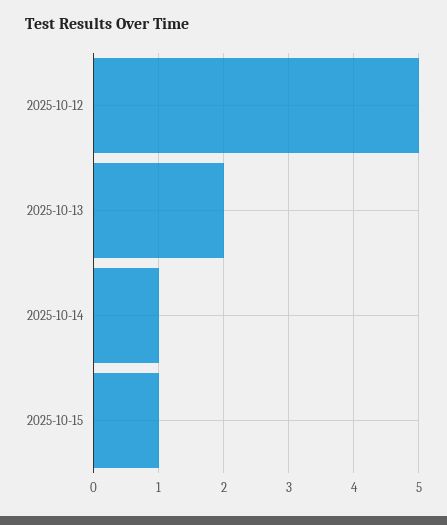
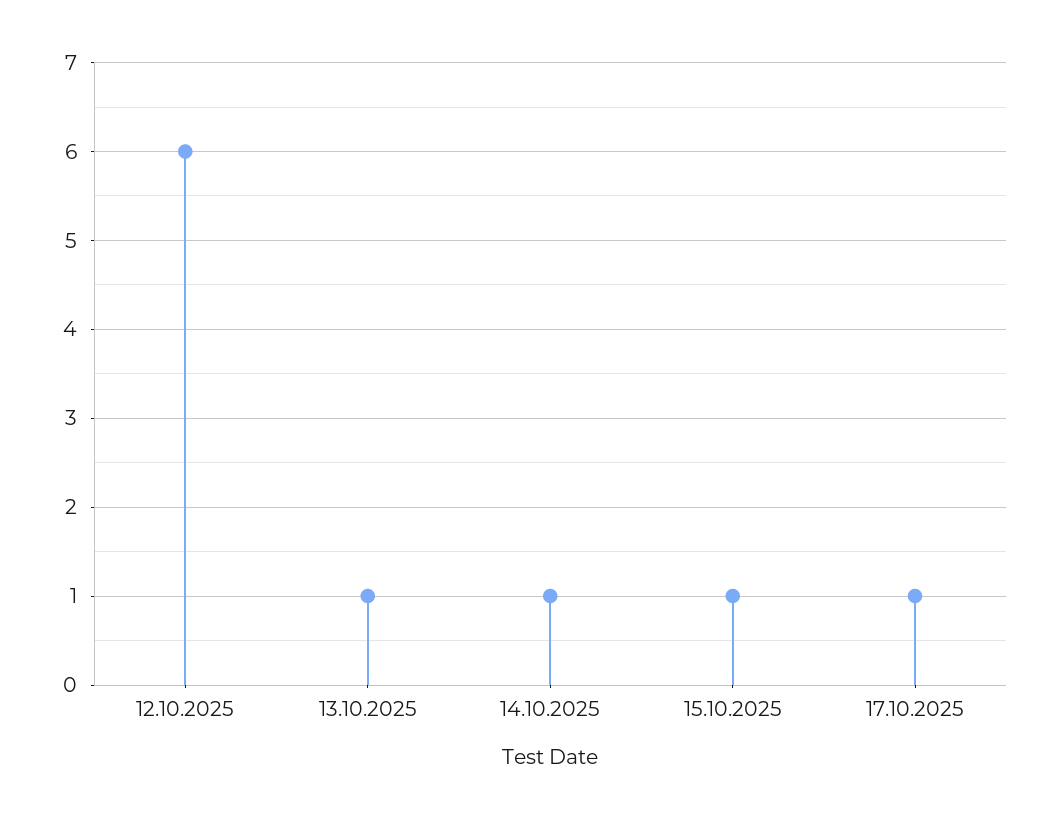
2025-10-12: 5 -> 6
2025-10-13: 2 -> 1
17.10.2025: none -> 1

